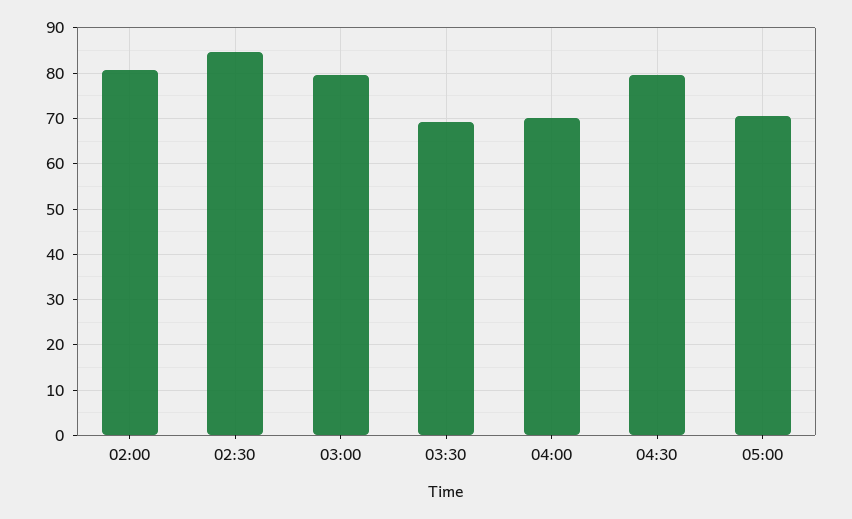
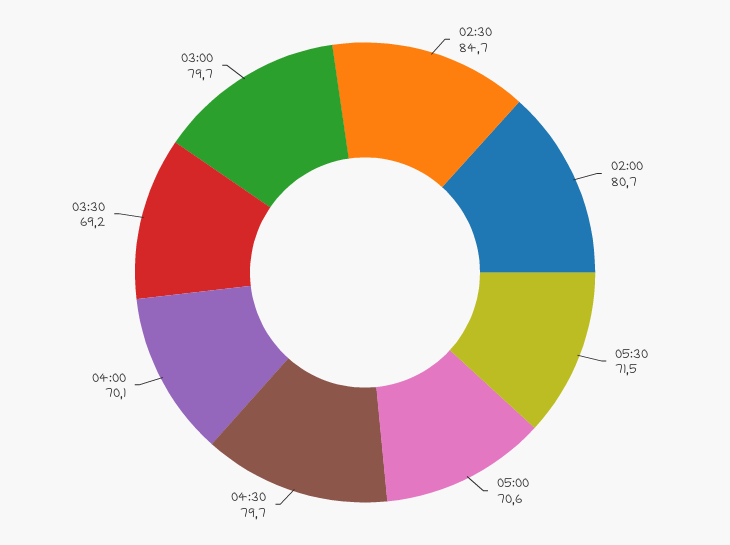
05:30: none -> 71.5

